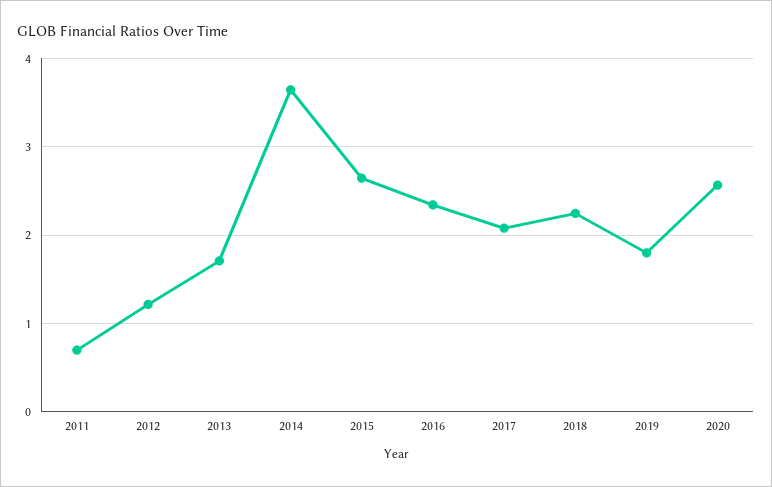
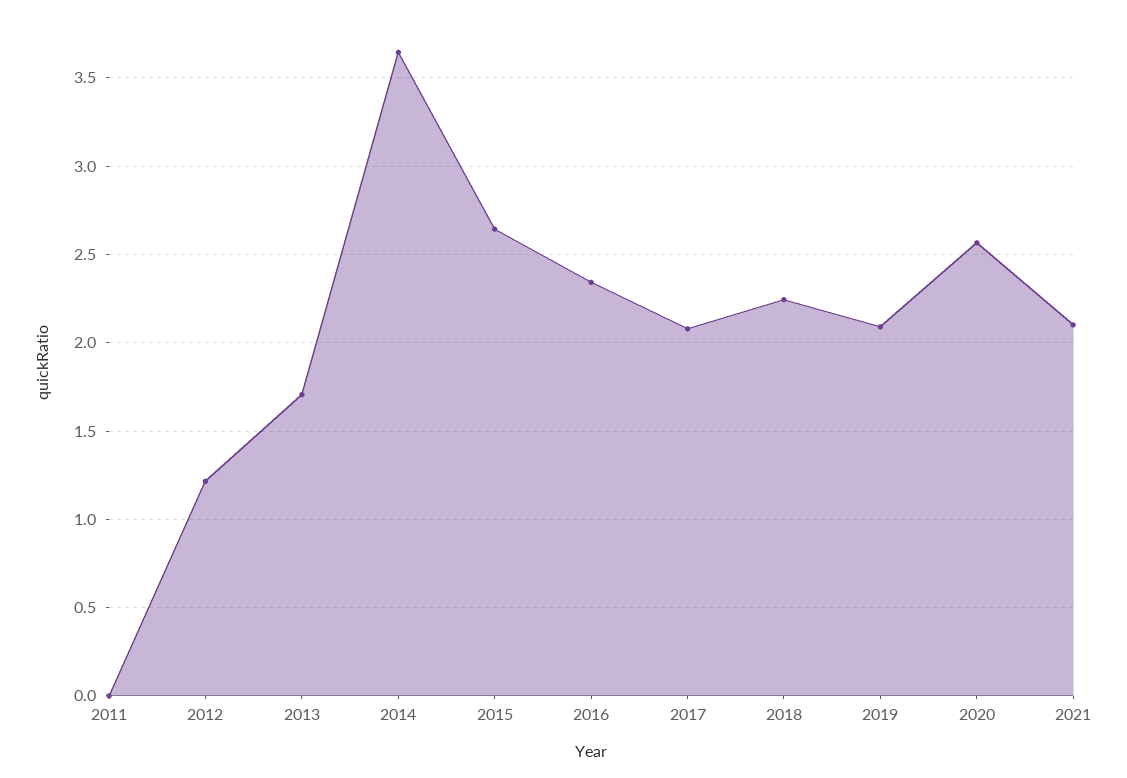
2011: 0.7 -> 0
2019: 1.8 -> 2.1
2021: none -> 2.1

